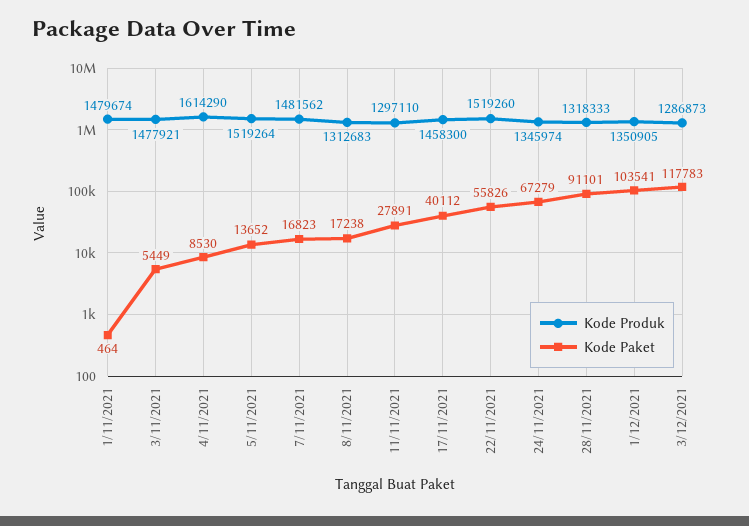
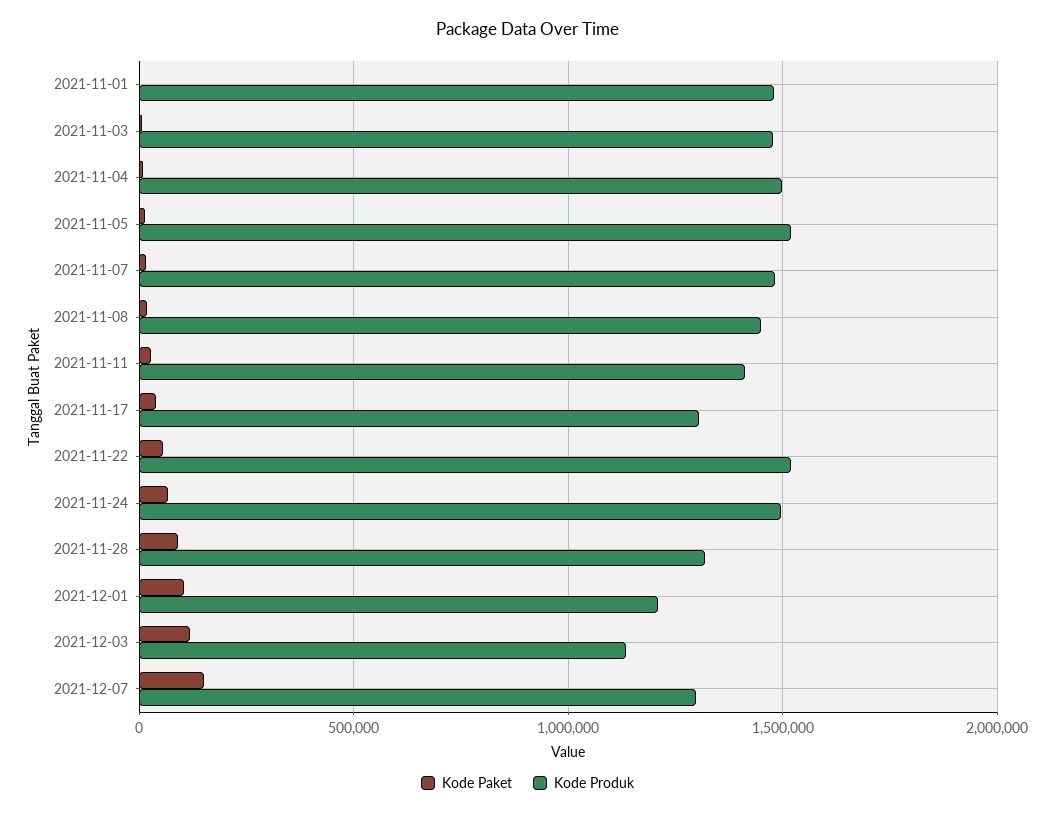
Kode Produk, 4/11/2021: 1614290 -> 1500000
Kode Produk, 8/11/2021: 1312683 -> 1450000
Kode Produk, 11/11/2021: 1297110 -> 1400000
Kode Produk, 17/11/2021: 1458300 -> 1300000
Kode Produk, 24/11/2021: 1345974 -> 1500000
Kode Produk, 1/12/2021: 1350905 -> 1200000
Kode Produk, 3/12/2021: 1286873 -> 1150000
Kode Paket, 2021-12-07: none -> 150000
Kode Produk, 2021-12-07: none -> 1300000

